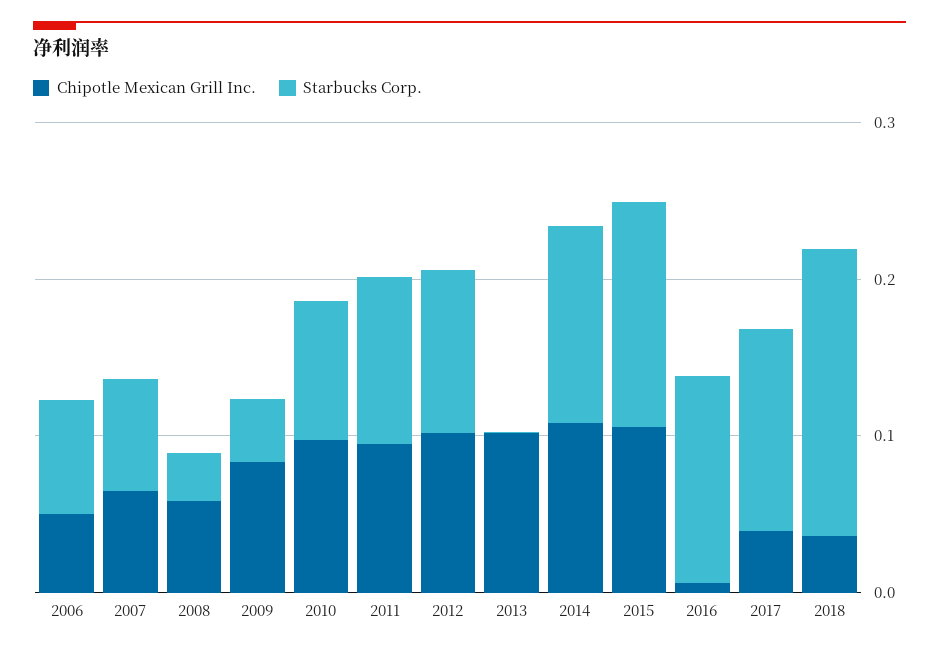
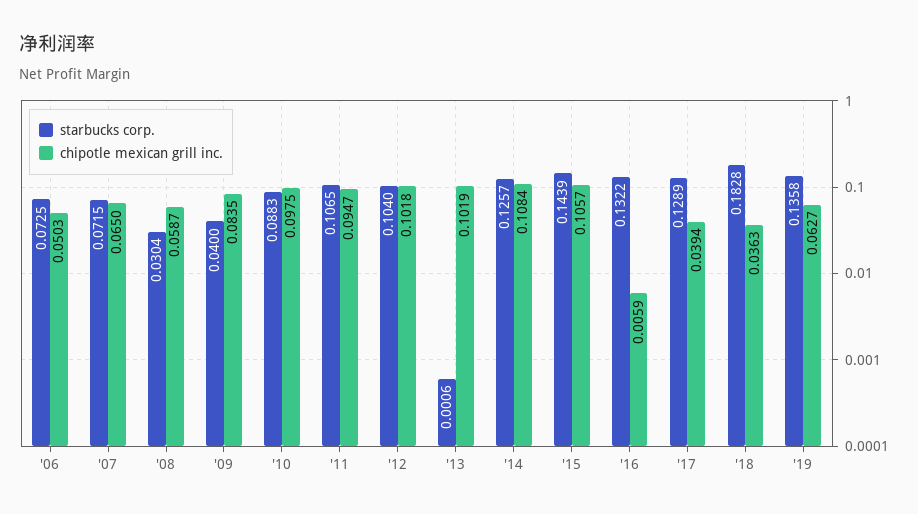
Starbucks Corp., '19: none -> 0.1358
Chipotle Mexican Grill Inc., '19: none -> 0.0627

